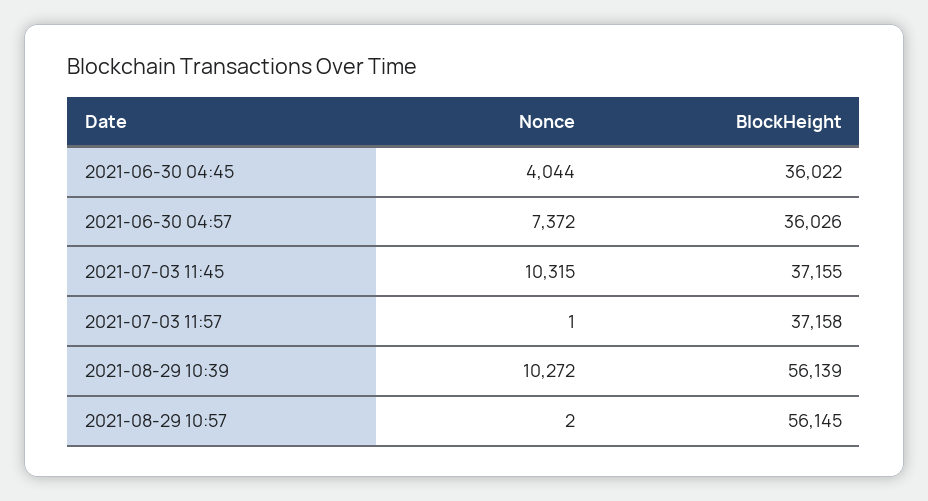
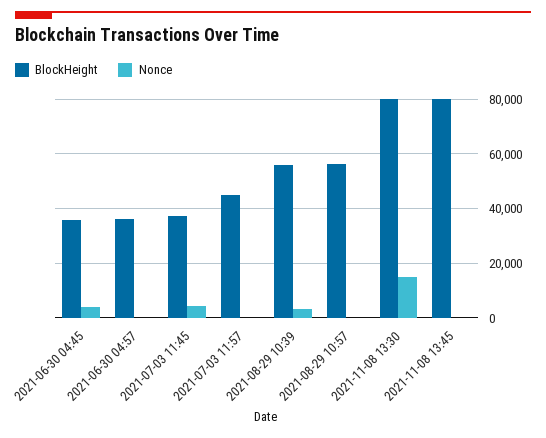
Nonce, 2021-06-30 04:57: 7372 -> 0
Nonce, 2021-07-03 11:45: 10315 -> 5000
BlockHeight, 2021-07-03 11:57: 37158 -> 45000
Nonce, 2021-08-29 10:39: 10272 -> 2500
BlockHeight, 2021-11-08 13:30: none -> 80000
Nonce, 2021-11-08 13:30: none -> 15000
BlockHeight, 2021-11-08 13:45: none -> 80000
Nonce, 2021-11-08 13:45: none -> 0

